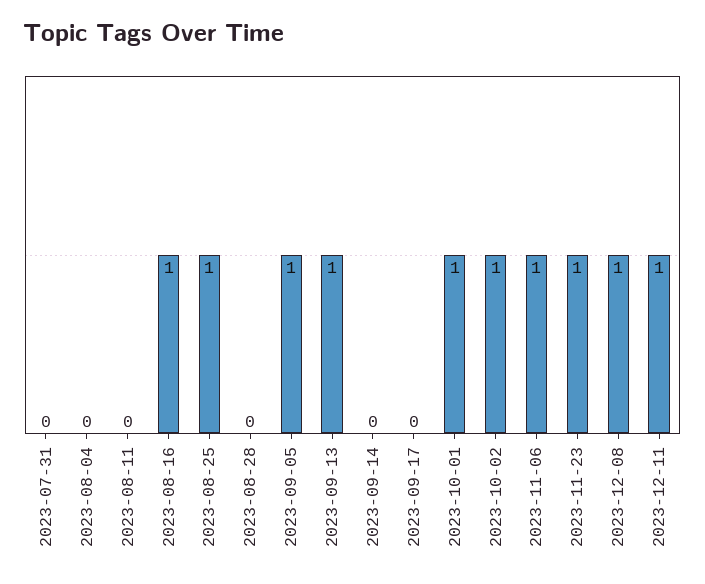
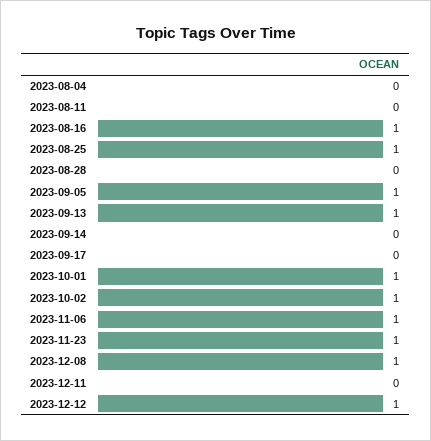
2023-07-31: 0 -> none
2023-12-11: 1 -> 0
2023-12-12: none -> 1

